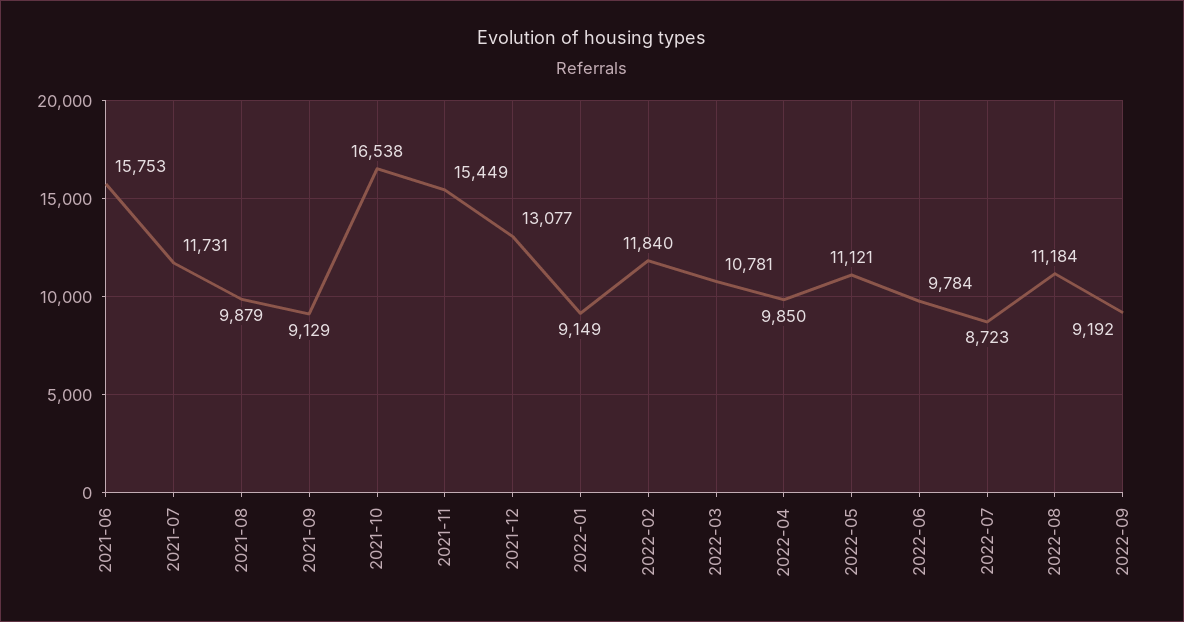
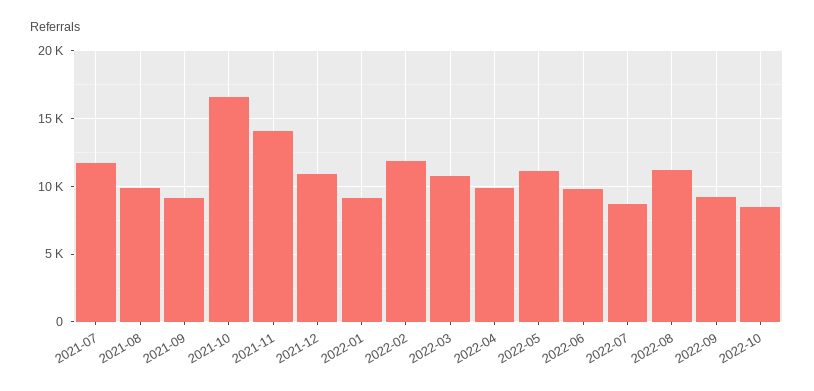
2021-06: 15753 -> none
2021-11: 15449 -> 14000
2021-12: 13077 -> 11000
2022-10: none -> 8500

